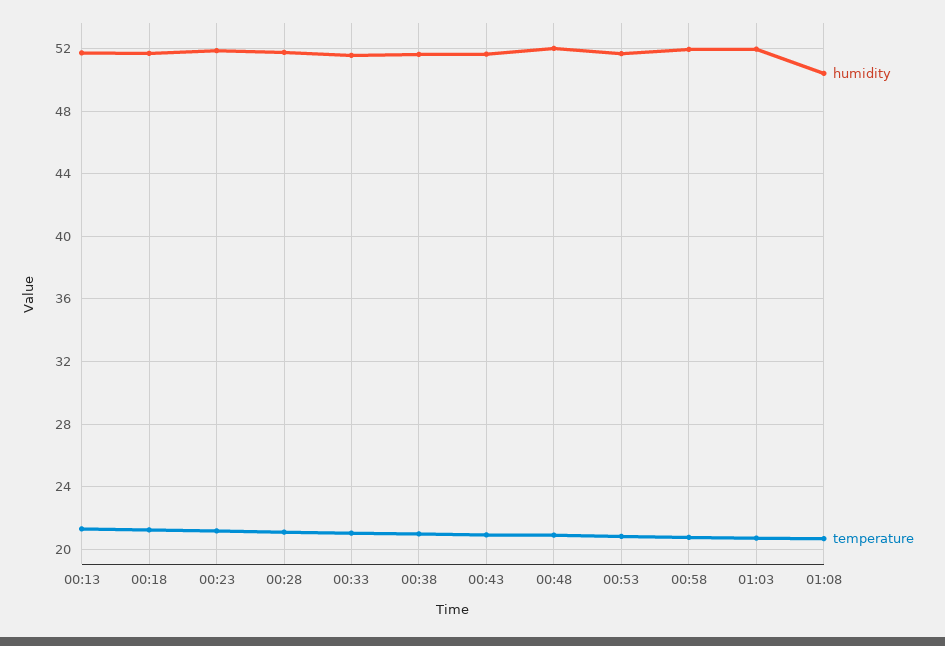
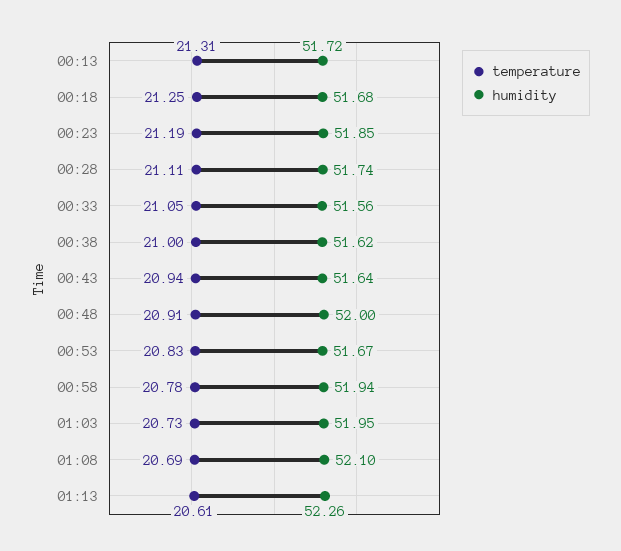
humidity, 01:08: 50.5 -> 52.1
temperature, 01:13: none -> 20.61
humidity, 01:13: none -> 52.26

